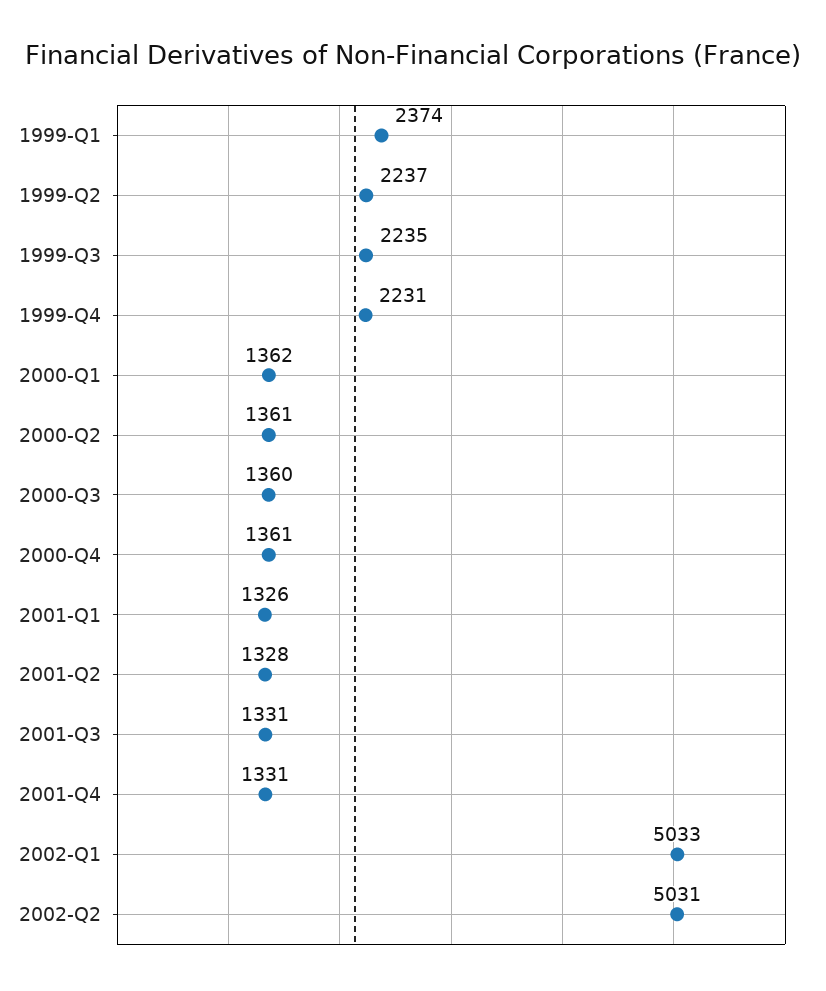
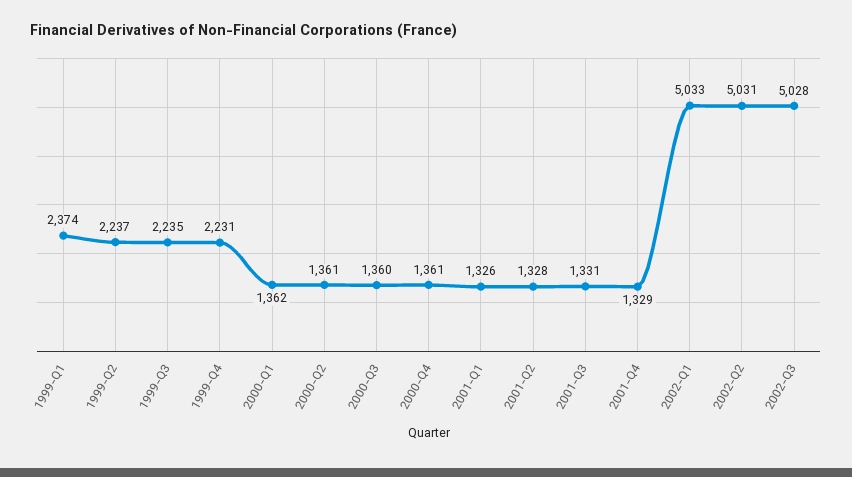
2001-Q4: 1331 -> 1329
2002-Q3: none -> 5028

